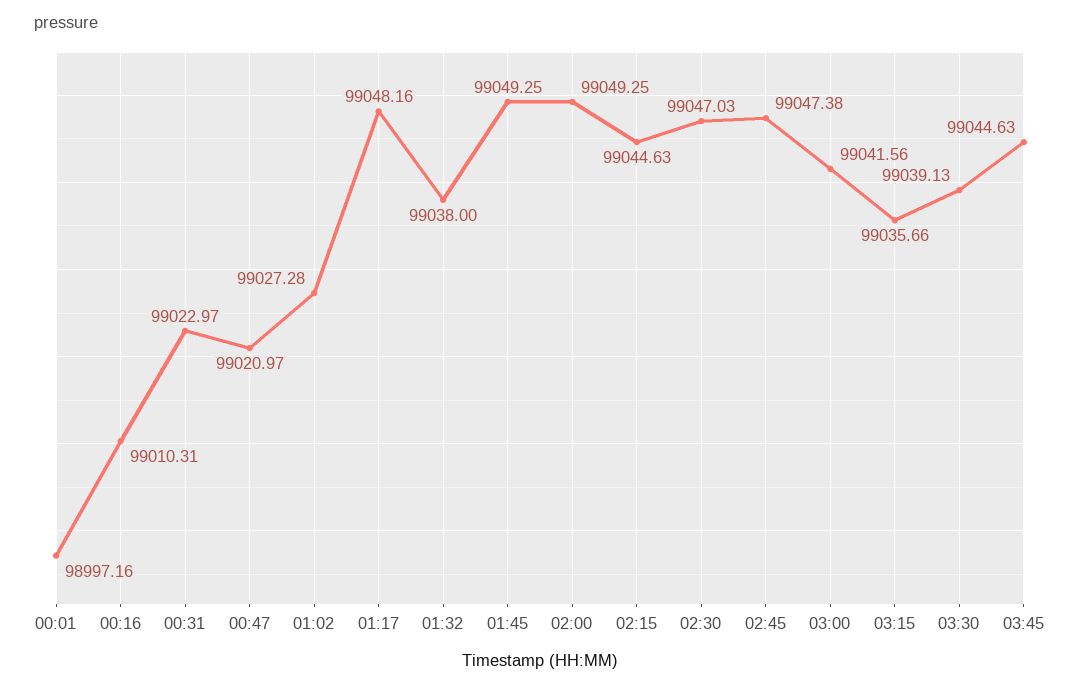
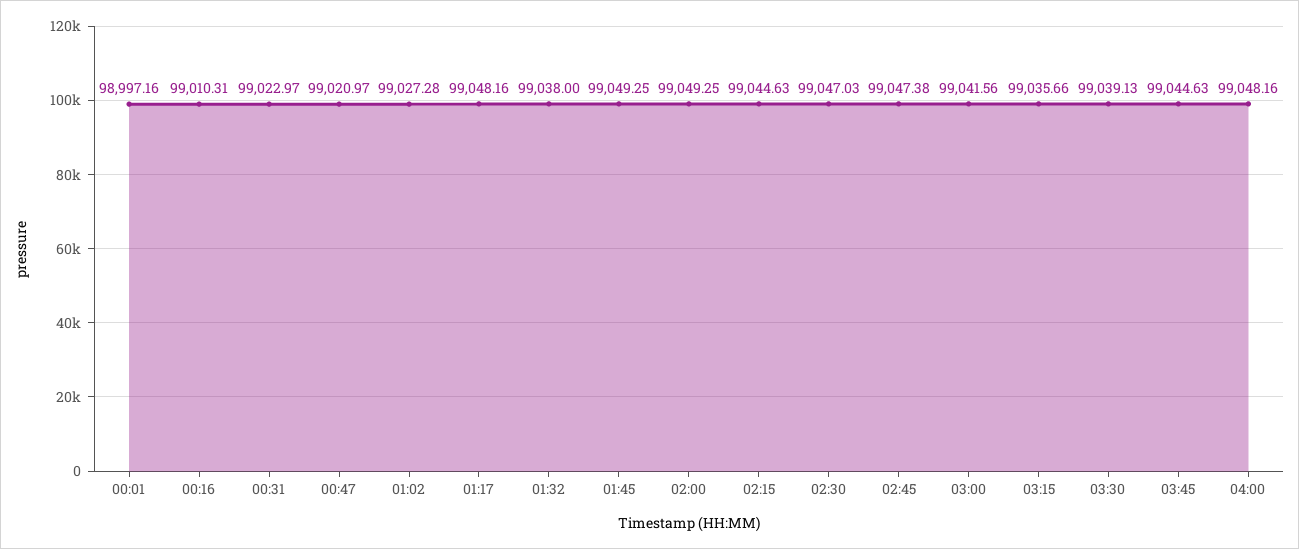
04:00: none -> 99048.16

